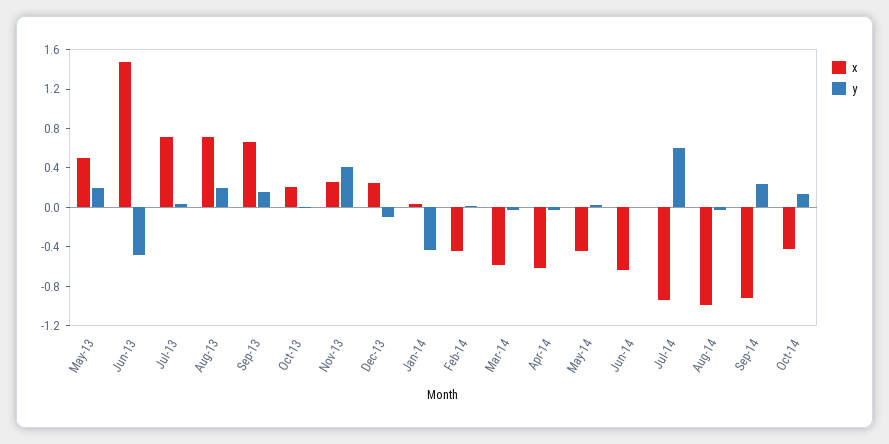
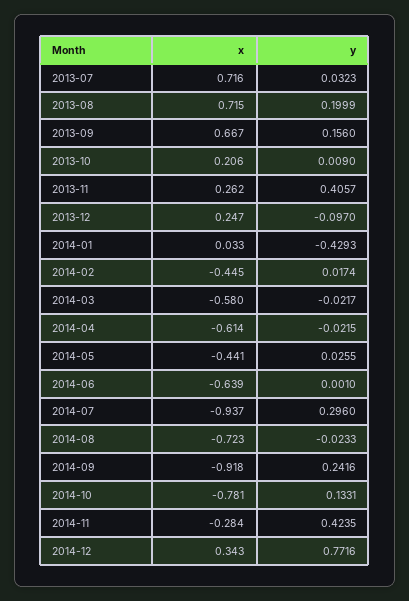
x, May-13: 0.5 -> none
y, May-13: 0.2 -> none
x, Jun-13: 1.5 -> none
y, Jun-13: -0.5 -> none
y, Jul-14: 0.6 -> 0.296
x, Aug-14: -1 -> -0.723
x, Oct-14: -0.4 -> -0.781
x, 2014-11: none -> -0.284
y, 2014-11: none -> 0.4235
x, 2014-12: none -> 0.343
y, 2014-12: none -> 0.7716

